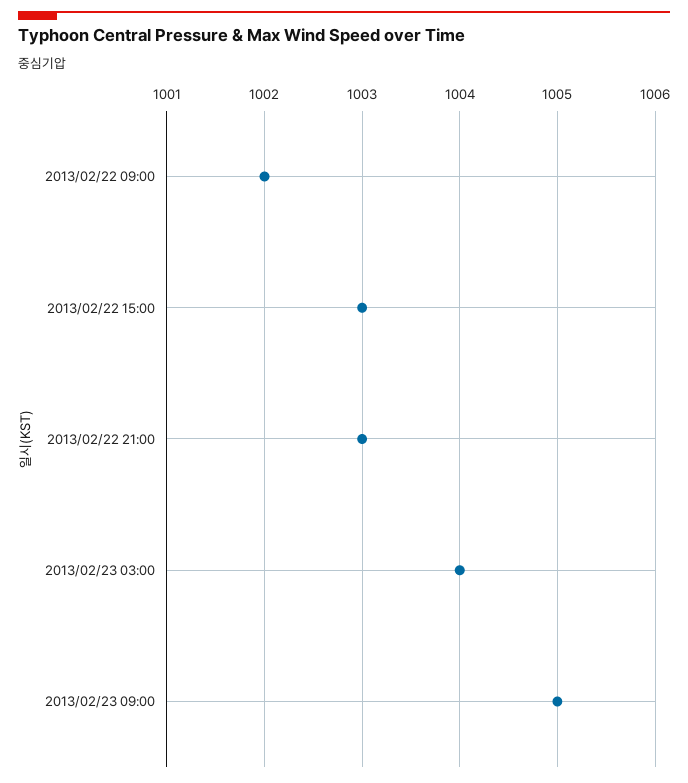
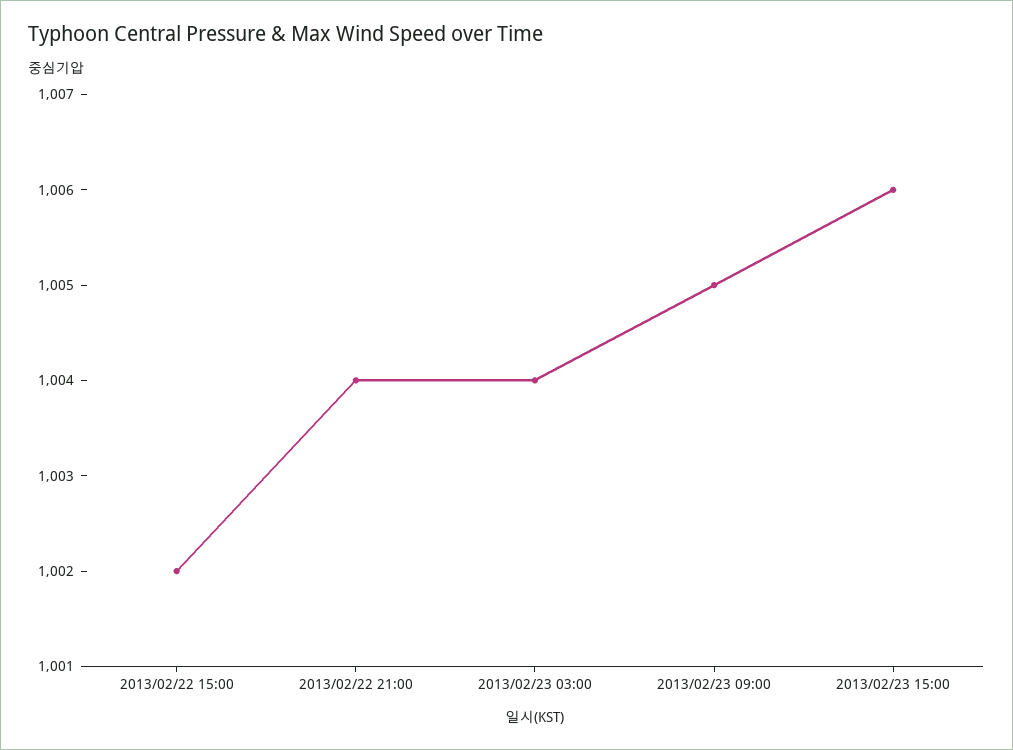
2013/02/22 09:00: 1002 -> none
2013/02/22 15:00: 1003 -> 1002
2013/02/22 21:00: 1003 -> 1004
2013/02/23 15:00: none -> 1006

